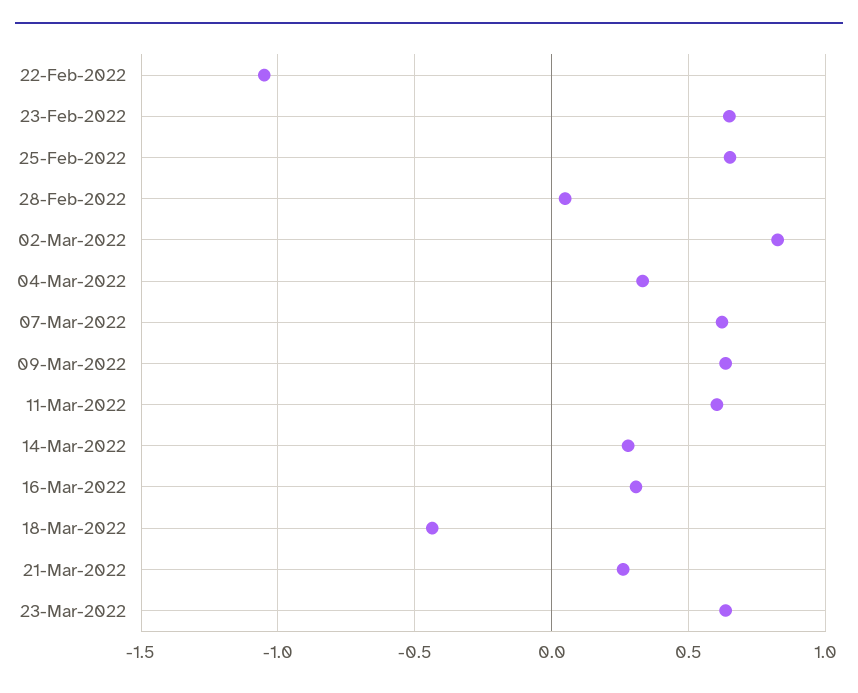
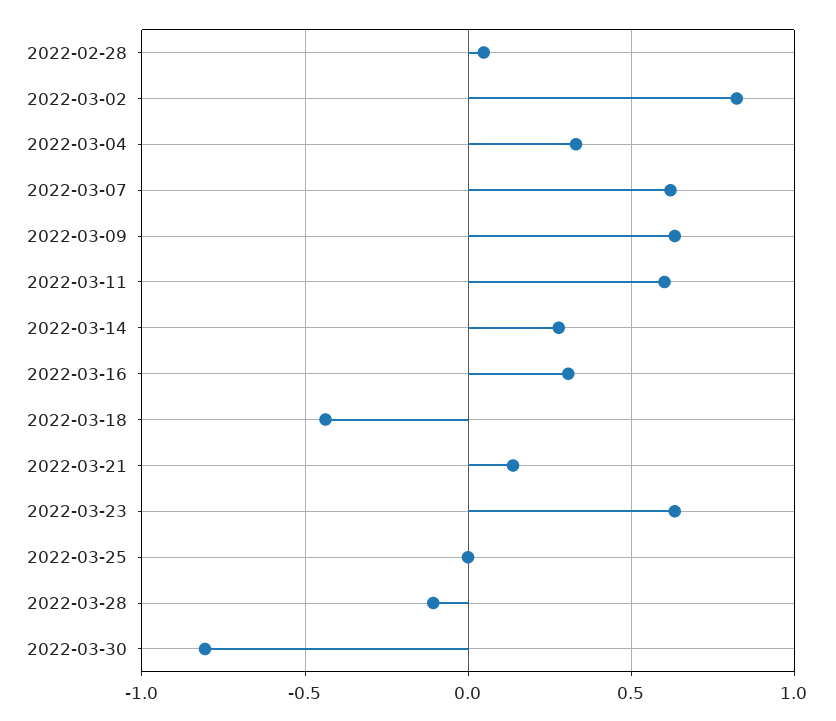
22-Feb-2022: -1.05 -> none
23-Feb-2022: 0.65 -> none
25-Feb-2022: 0.65 -> none
21-Mar-2022: 0.25 -> 0.15
2022-03-25: none -> 0
2022-03-28: none -> -0.1
2022-03-30: none -> -0.8

